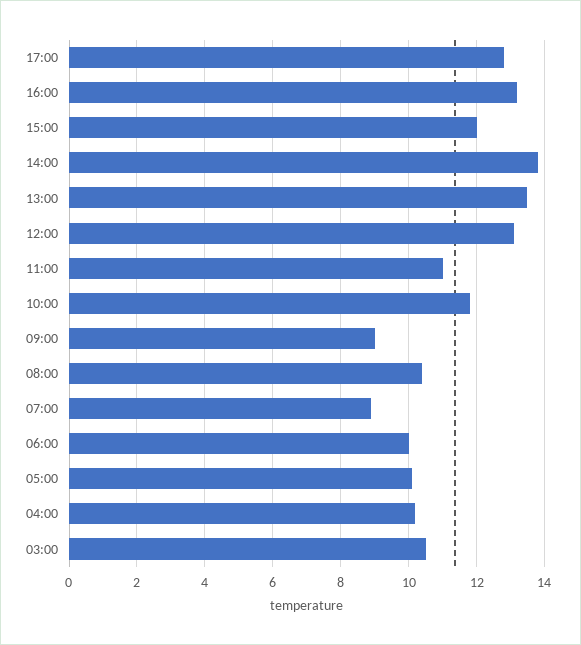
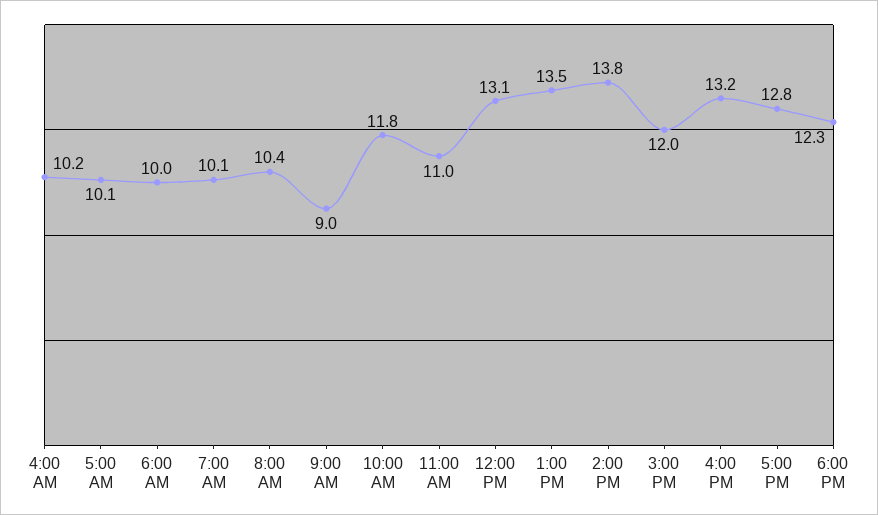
07:00: 9 -> 10.1
03:00: 10.5 -> none
6:00 PM: none -> 12.3

